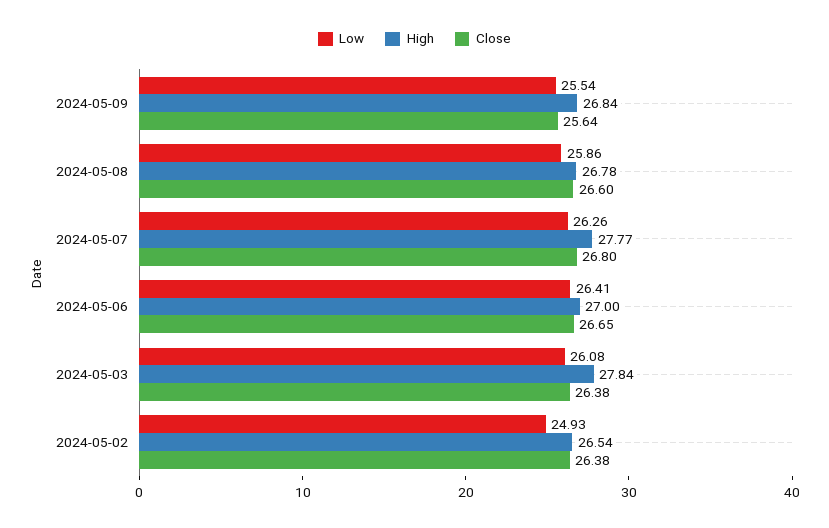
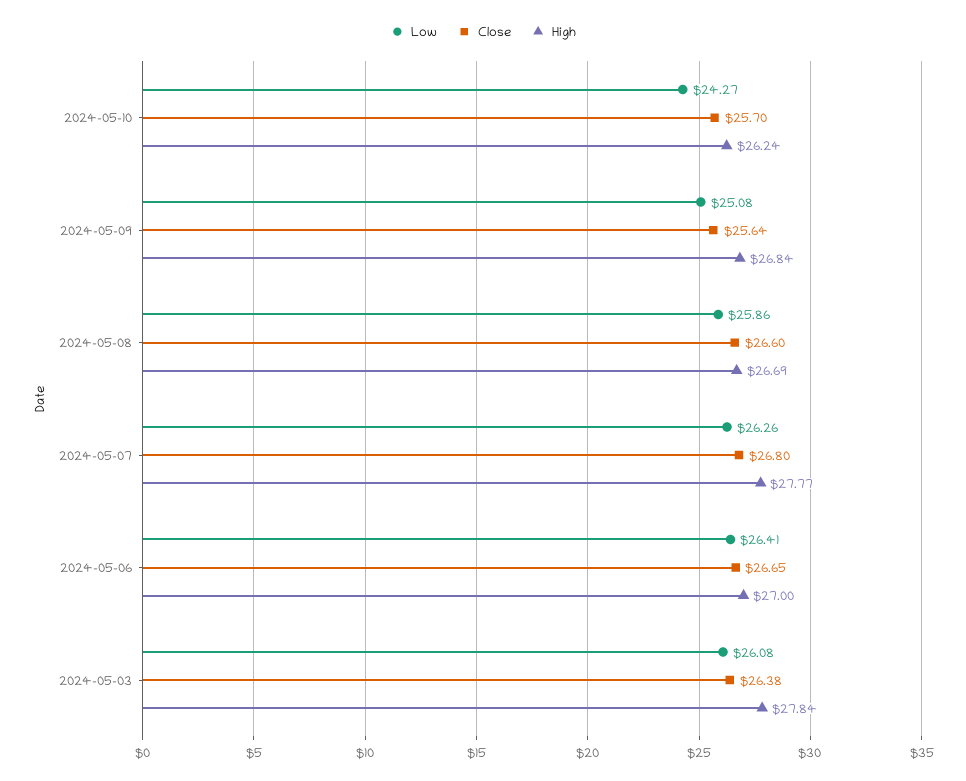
Low, 2024-05-09: 25.54 -> 25.08
High, 2024-05-08: 26.78 -> 26.69
Low, 2024-05-02: 24.93 -> none
High, 2024-05-02: 26.54 -> none
Close, 2024-05-02: 26.38 -> none
Low, 2024-05-10: none -> 24.27
Close, 2024-05-10: none -> 25.7
High, 2024-05-10: none -> 26.24

